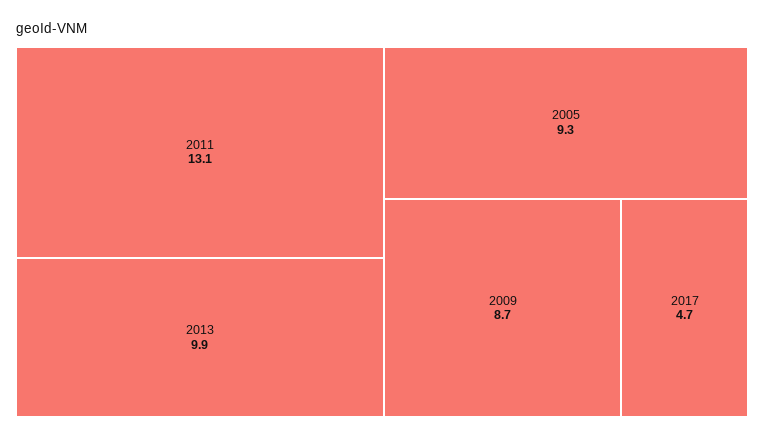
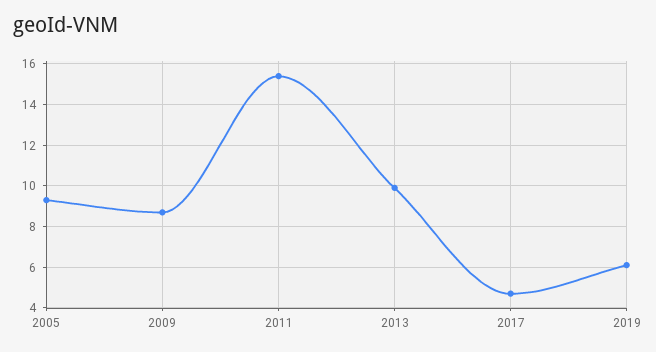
2011: 13.1 -> 15.5
2019: none -> 6

